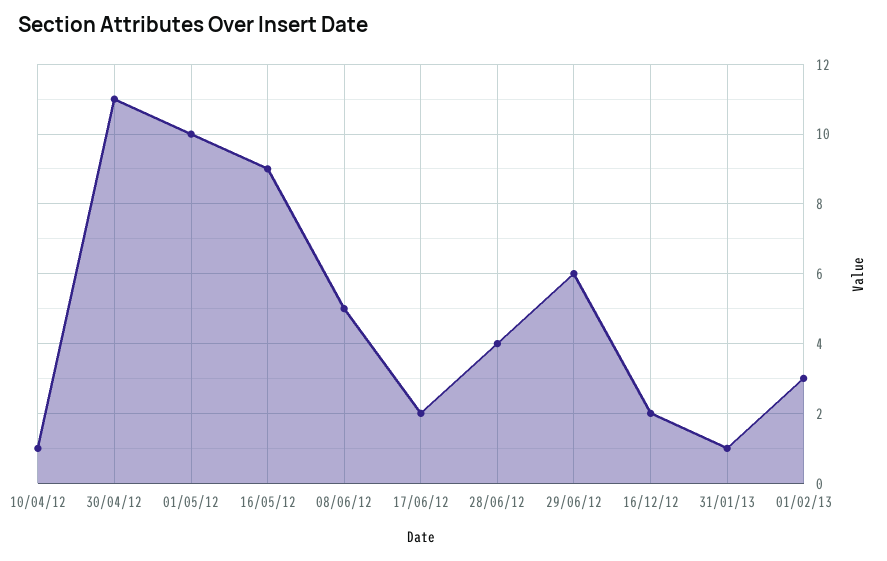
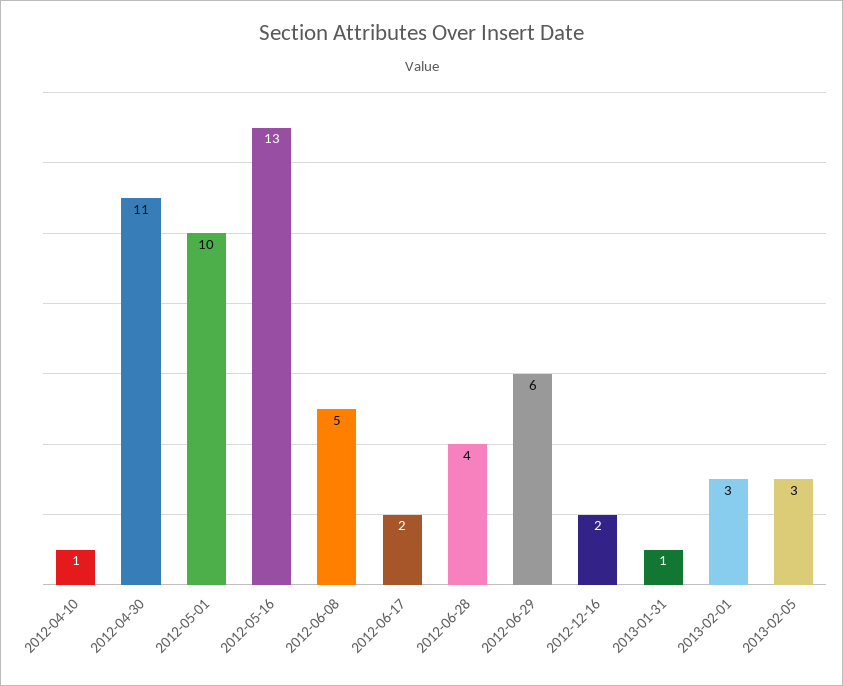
16/05/12: 9 -> 13
2013-02-05: none -> 3

